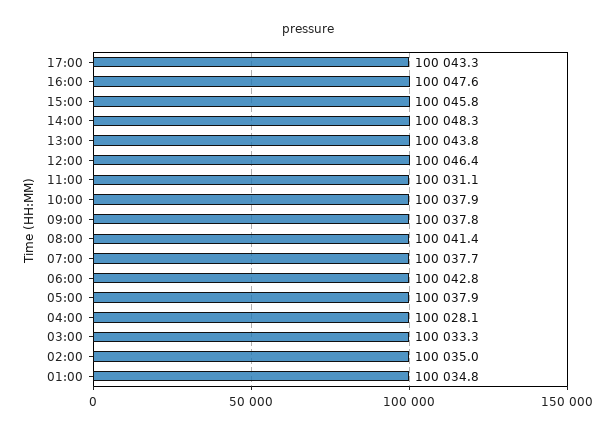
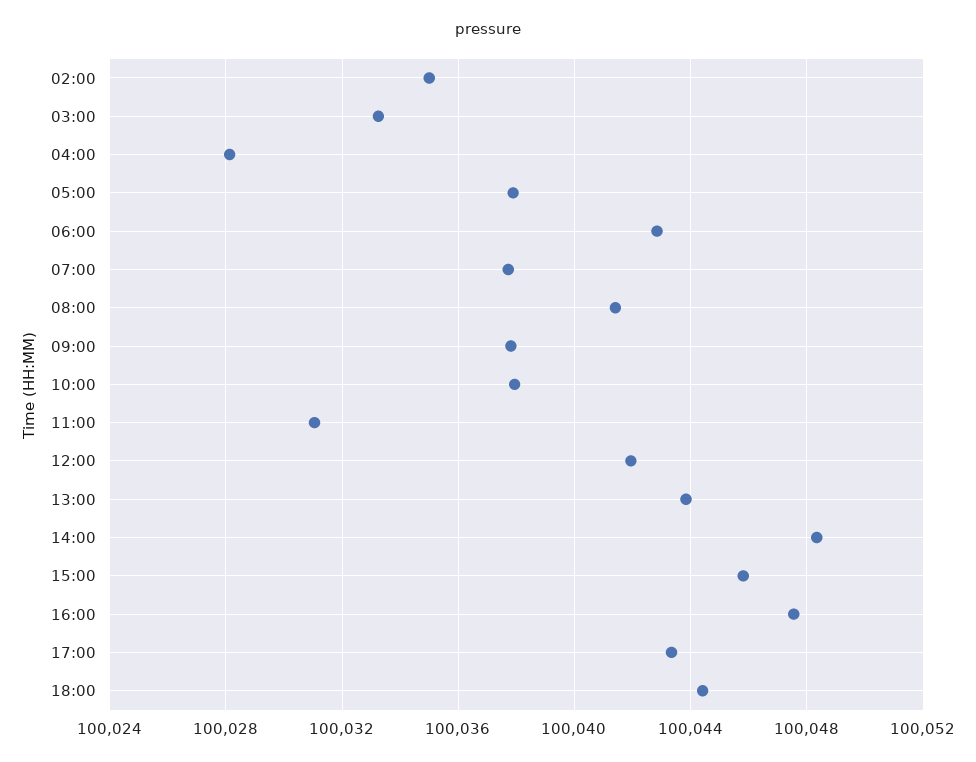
12:00: 100046.4 -> 100042
01:00: 100034.8 -> none
18:00: none -> 100044.5

